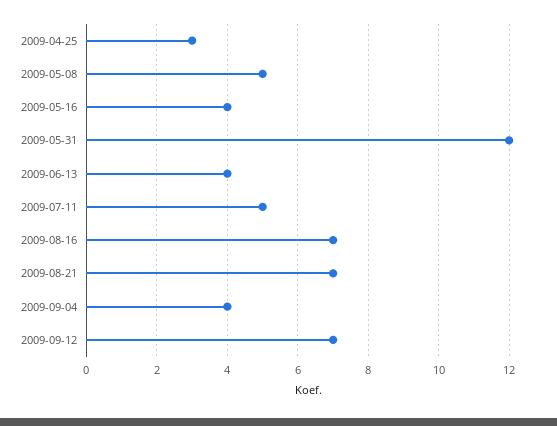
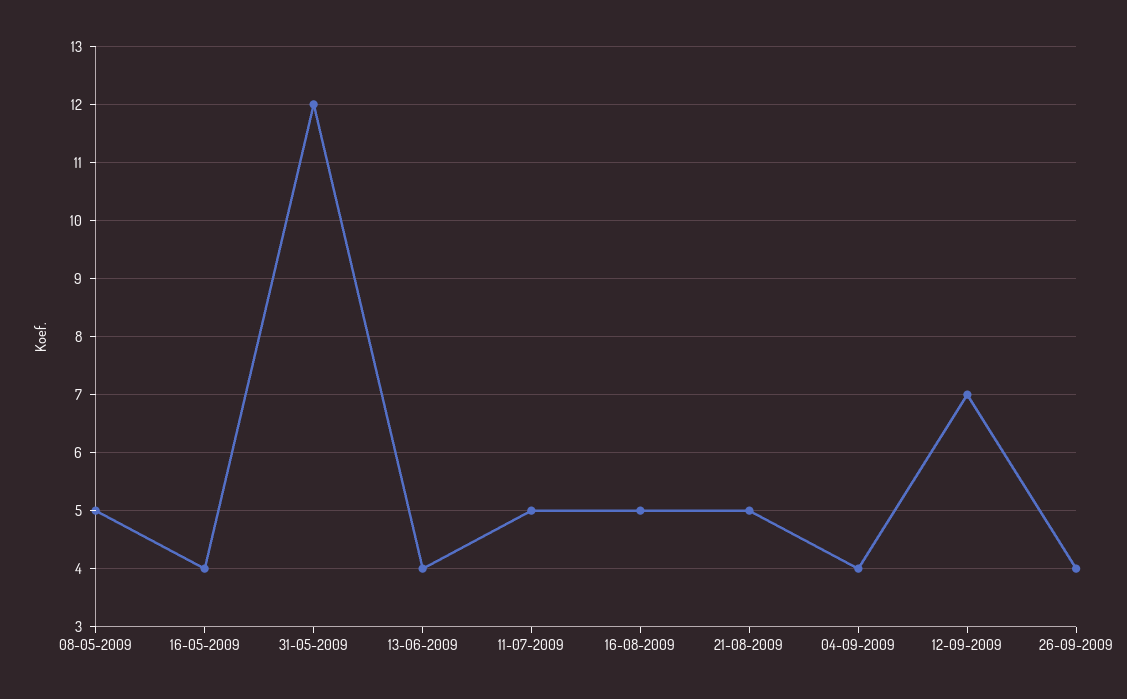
2009-04-25: 3 -> none
2009-08-16: 7 -> 5
2009-08-21: 7 -> 5
26-09-2009: none -> 4

